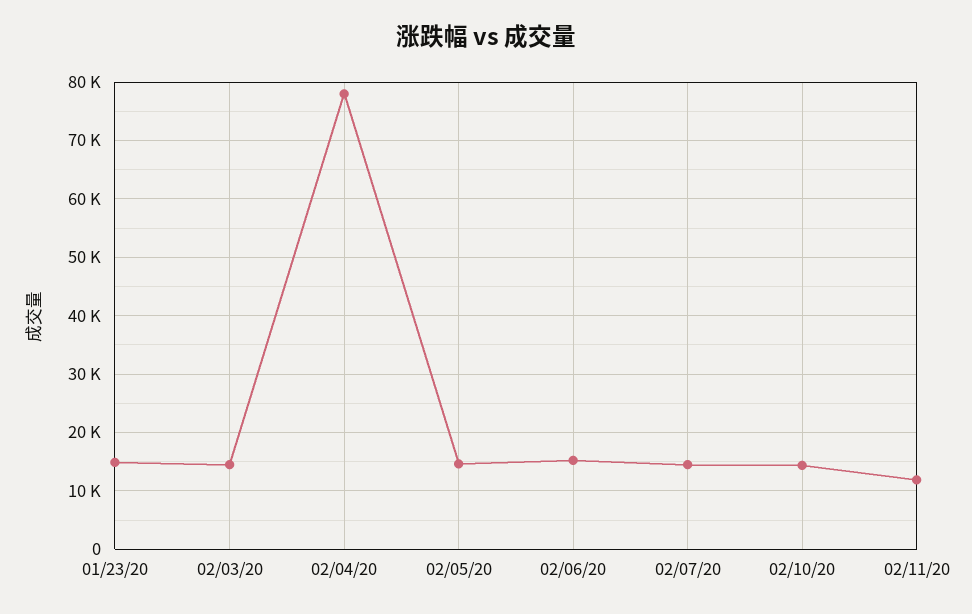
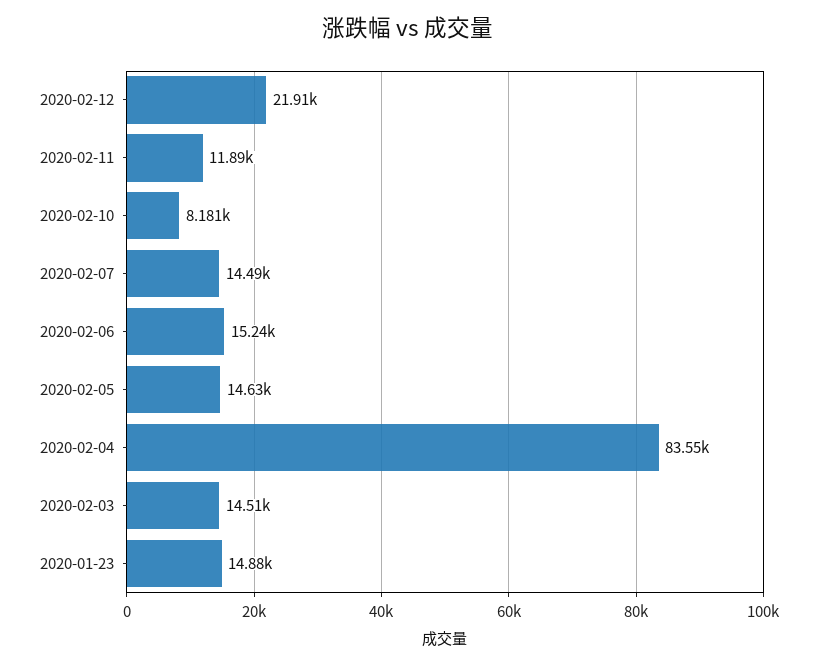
02/04/20: 78000 -> 83550
02/10/20: 14000 -> 8181
2020-02-12: none -> 21910

